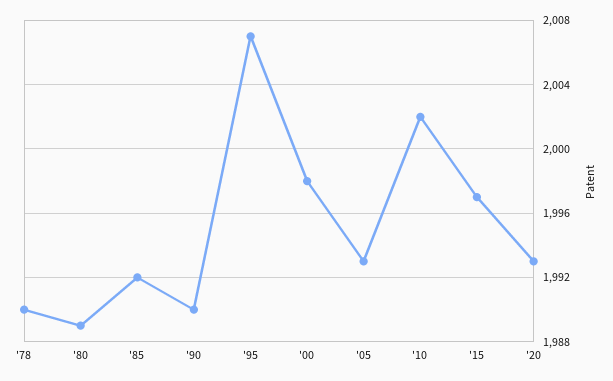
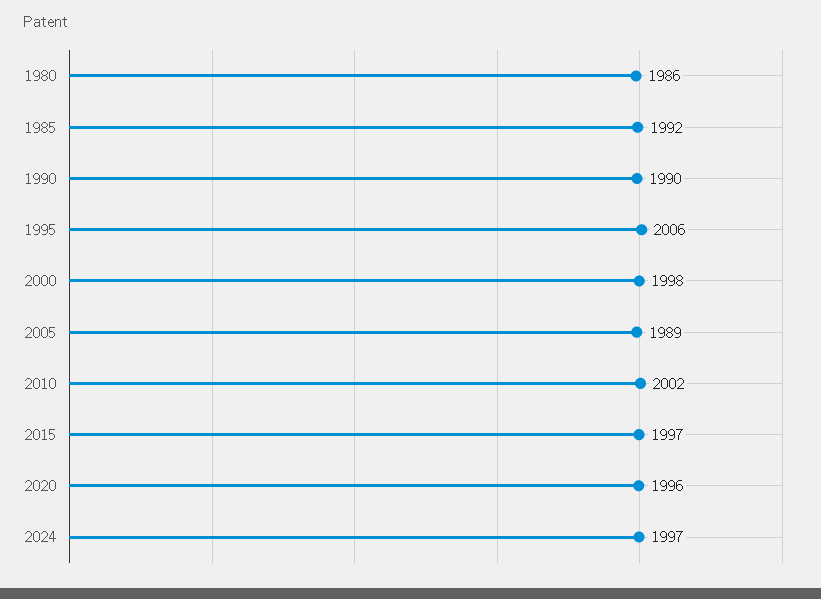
'78: 1990 -> none
'80: 1989 -> 1986
'95: 2007 -> 2006
'05: 1993 -> 1989
'20: 1993 -> 1996
2024: none -> 1997

